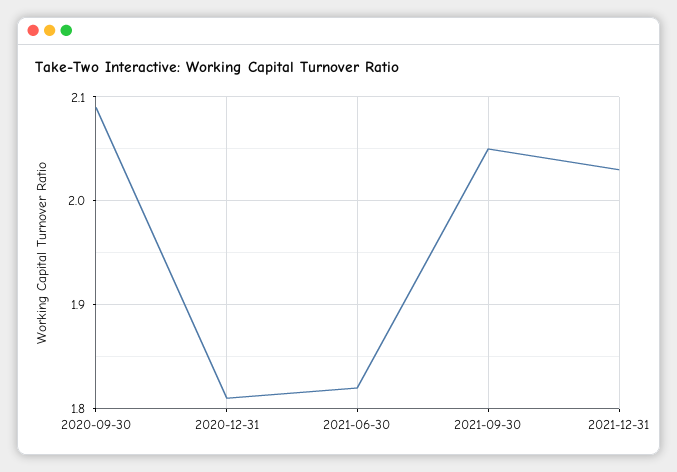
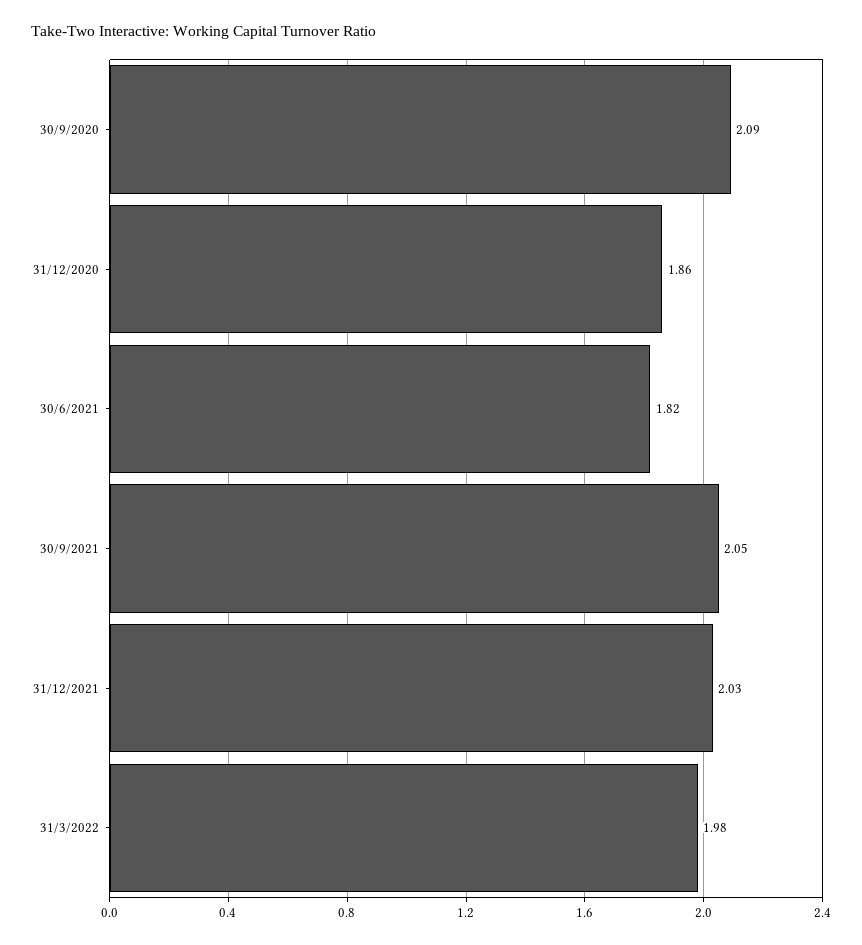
2020-12-31: 1.81 -> 1.86
31/3/2022: none -> 1.98

